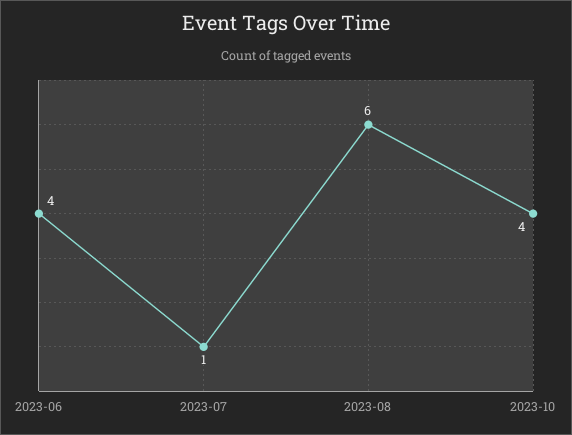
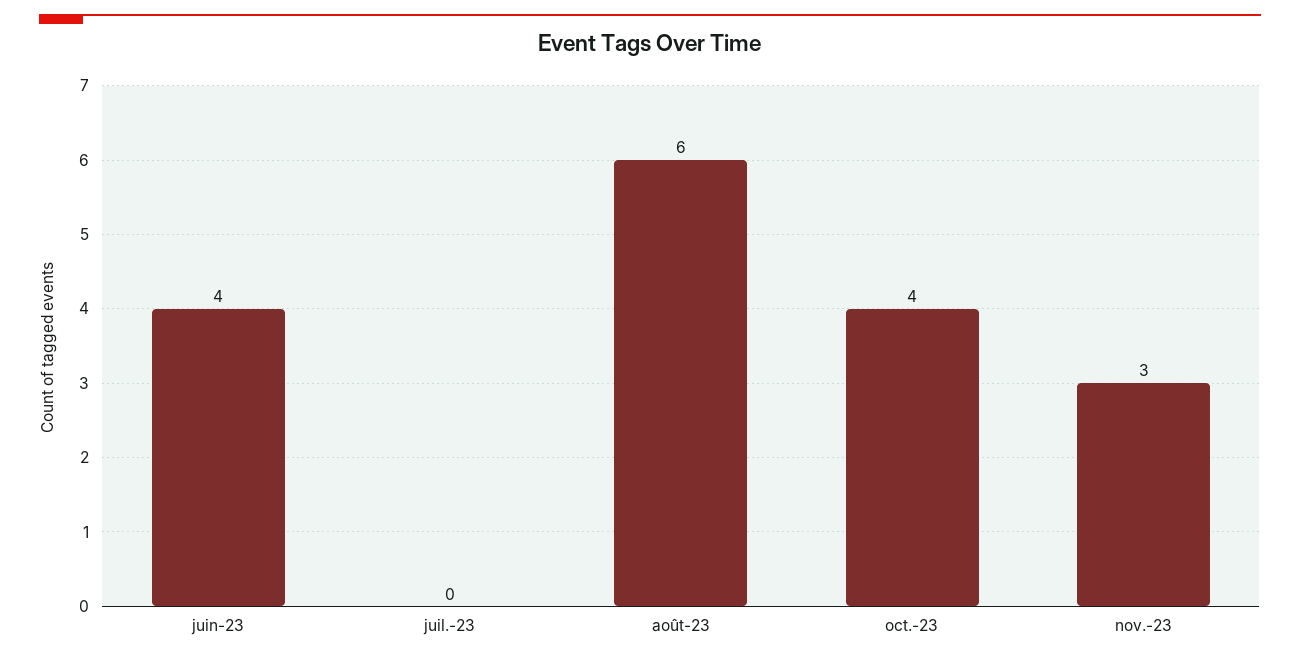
2023-07: 1 -> 0
nov.-23: none -> 3

